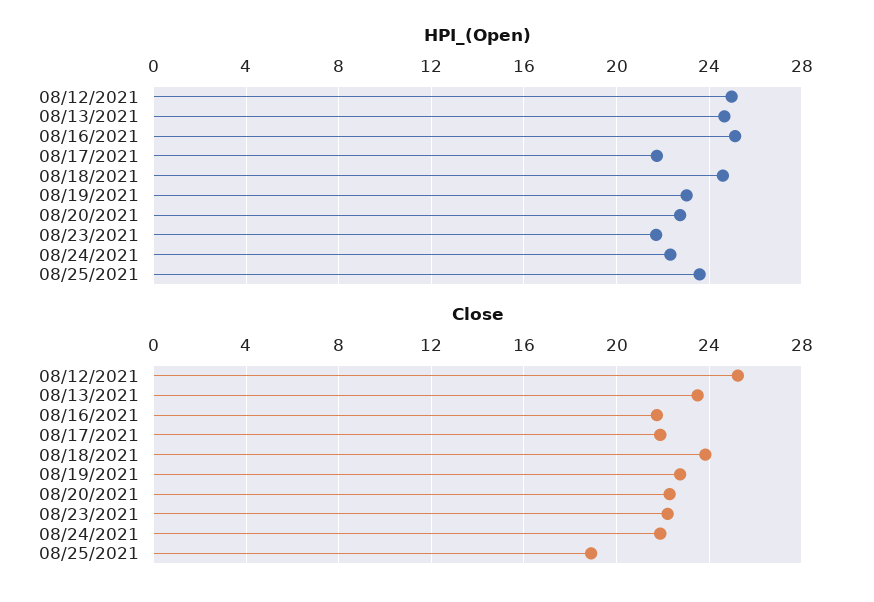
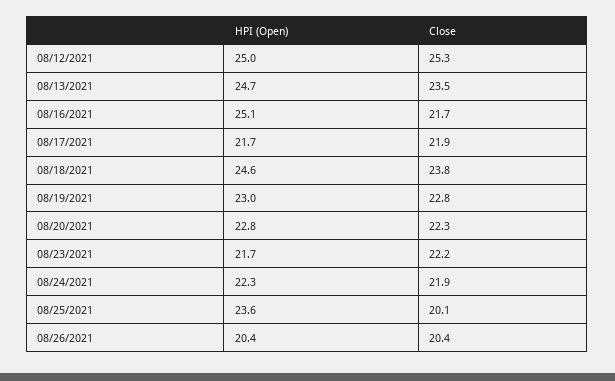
Close, 08/25/2021: 19 -> 20.1
HPI_(Open), 08/26/2021: none -> 20.4
Close, 08/26/2021: none -> 20.4

